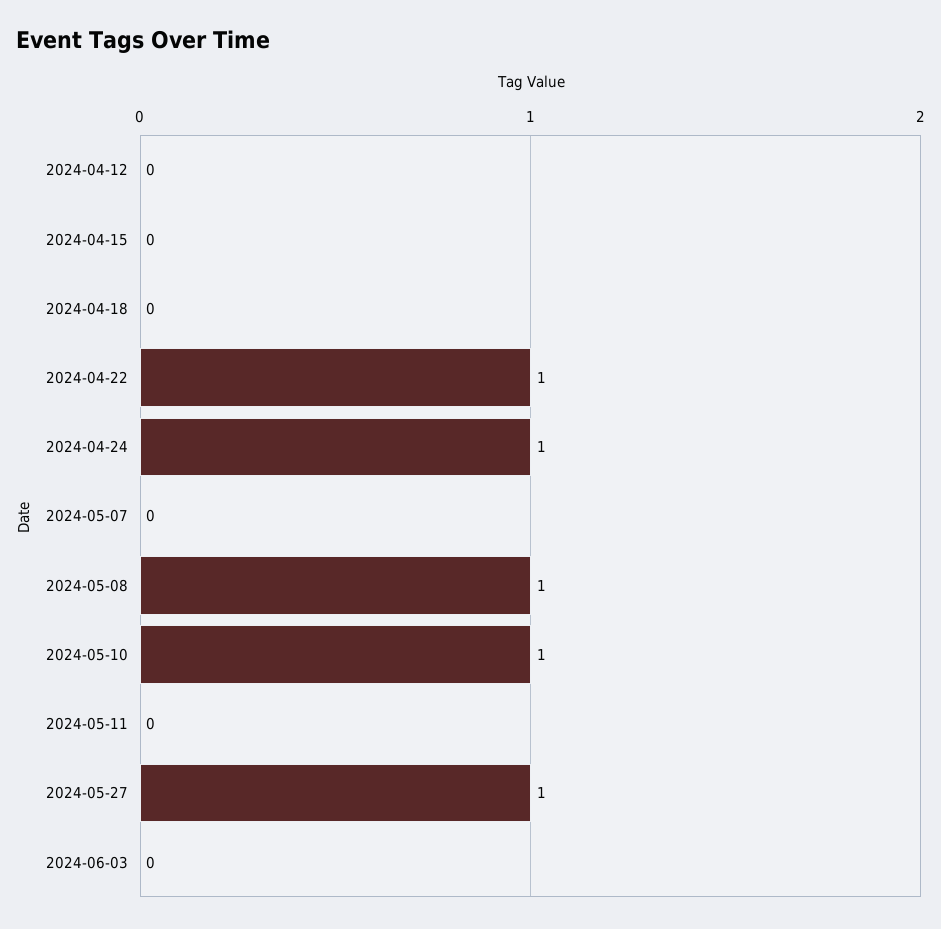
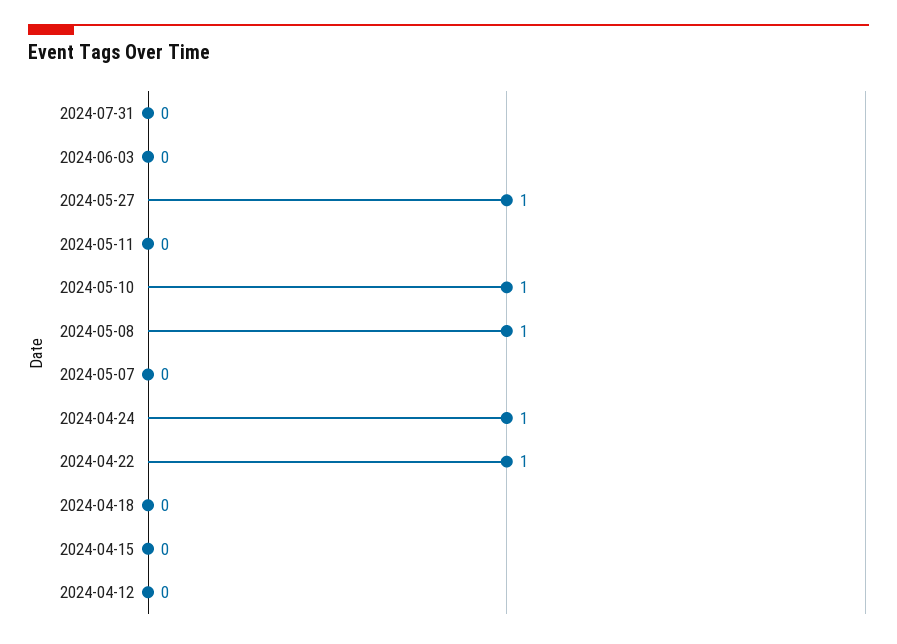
2024-07-31: none -> 0

